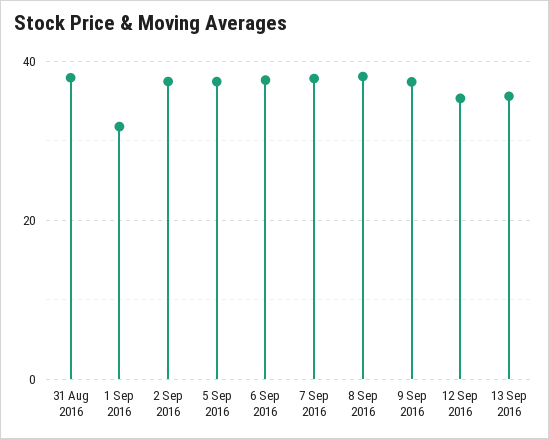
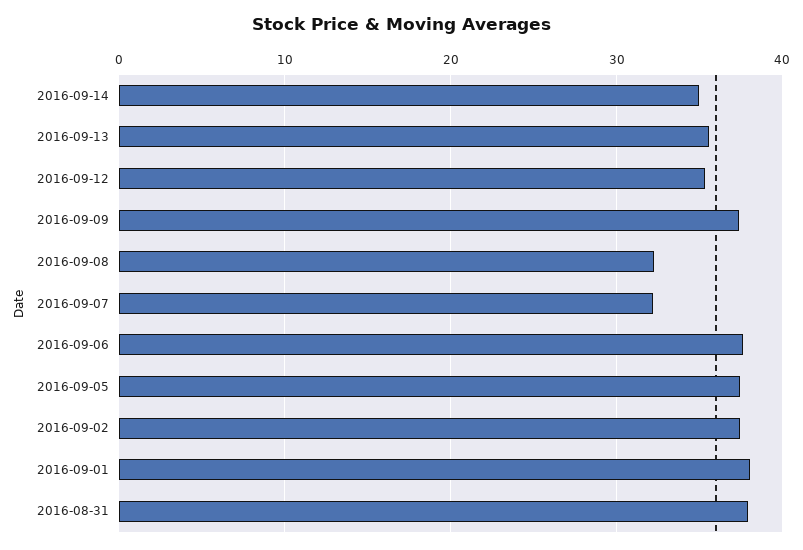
1 Sep 2016: 32 -> 38
7 Sep 2016: 38 -> 32
8 Sep 2016: 38 -> 32
2016-09-14: none -> 35

